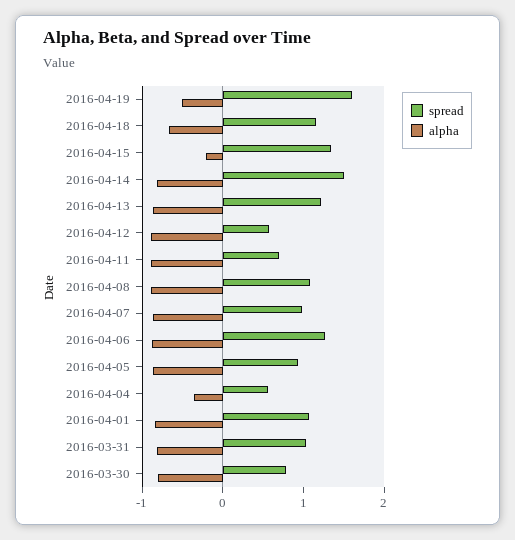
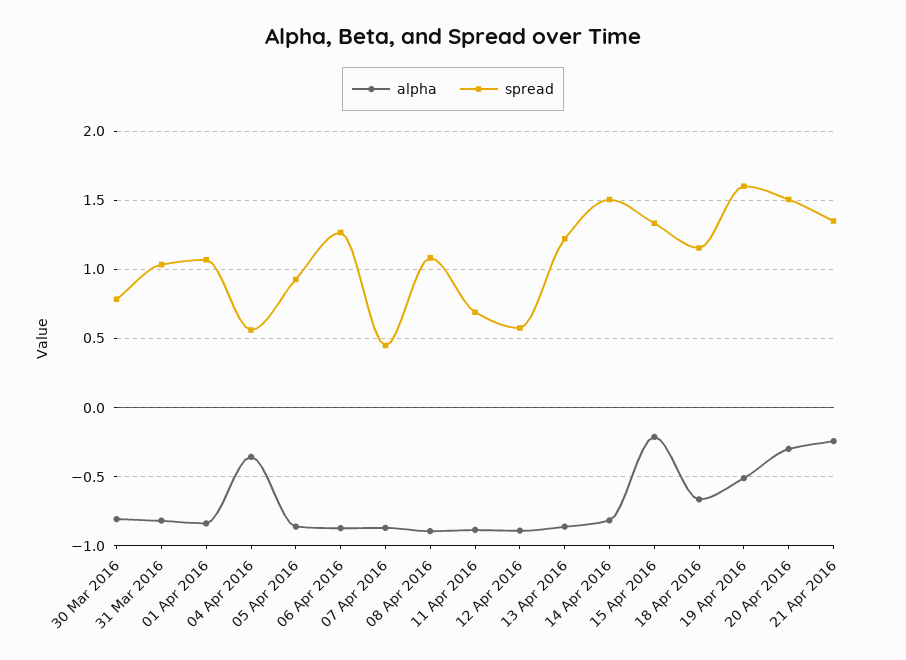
spread, 2016-04-07: 1 -> 0.45
alpha, 20 Apr 2016: none -> -0.3
spread, 20 Apr 2016: none -> 1.5
alpha, 21 Apr 2016: none -> -0.25
spread, 21 Apr 2016: none -> 1.35

